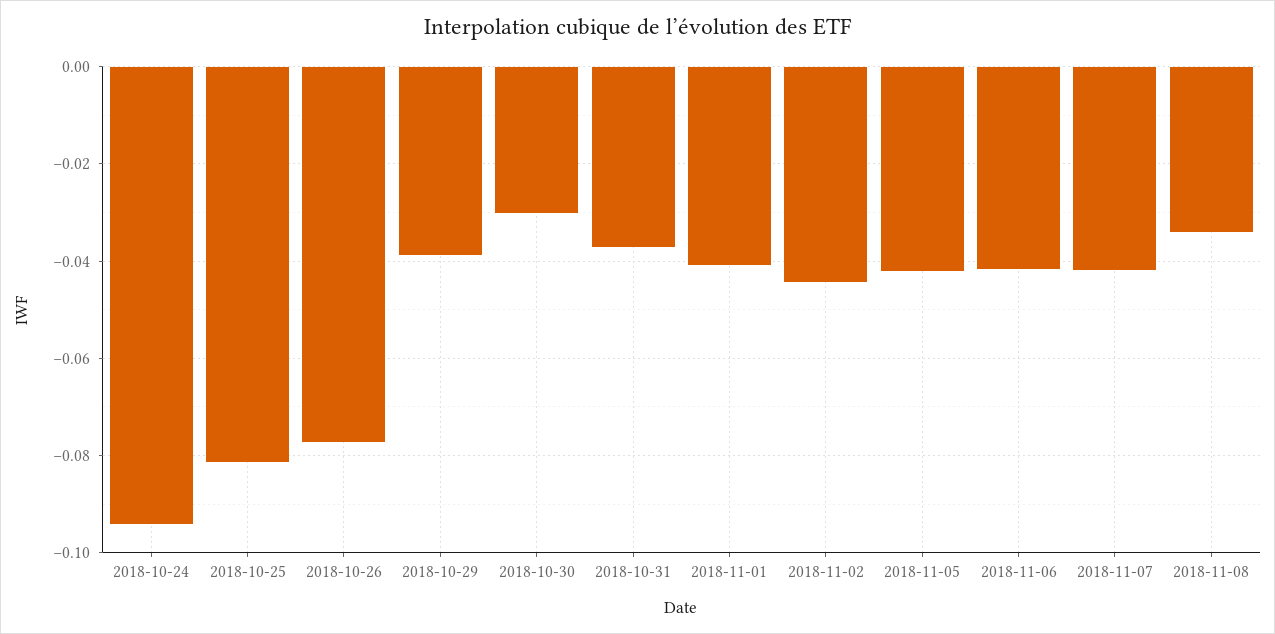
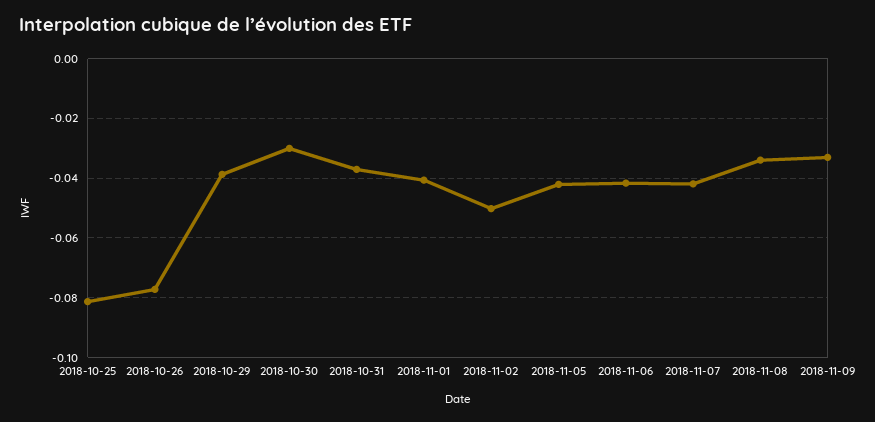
2018-10-24: -0.094 -> none
2018-11-02: -0.044 -> -0.05
2018-11-09: none -> -0.0325

